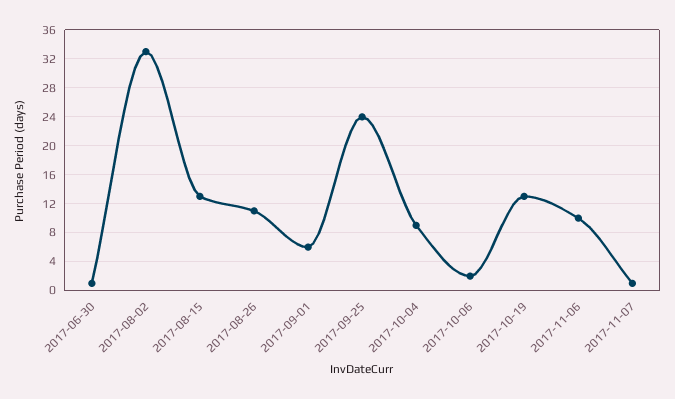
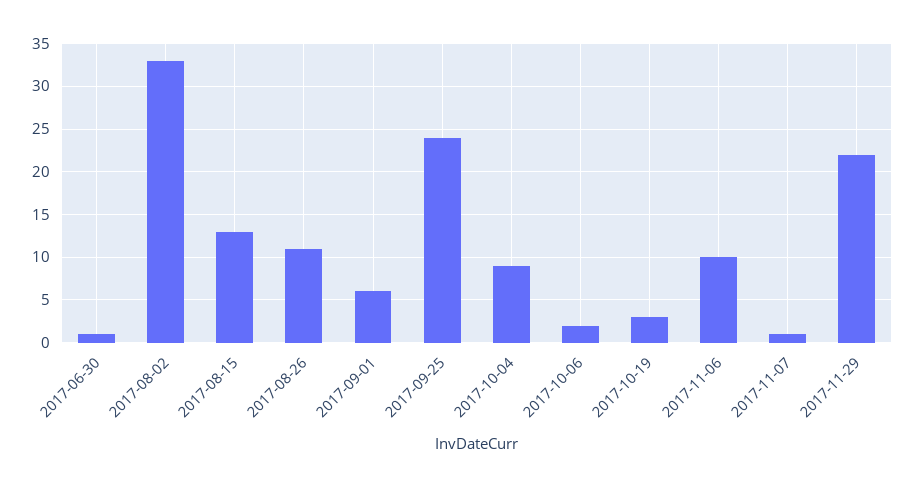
2017-10-19: 13 -> 3
2017-11-29: none -> 22

